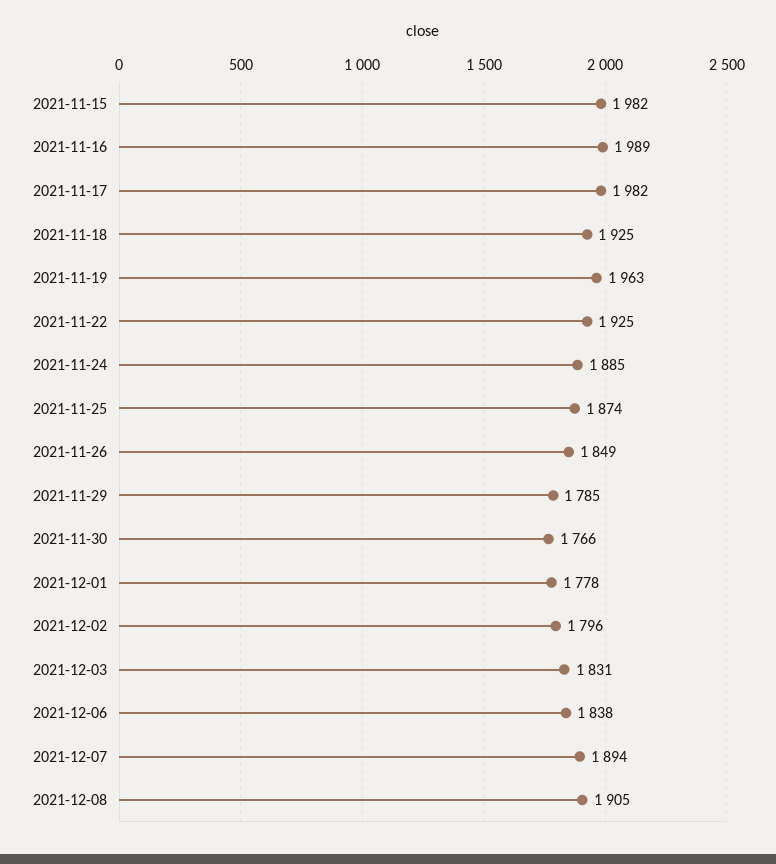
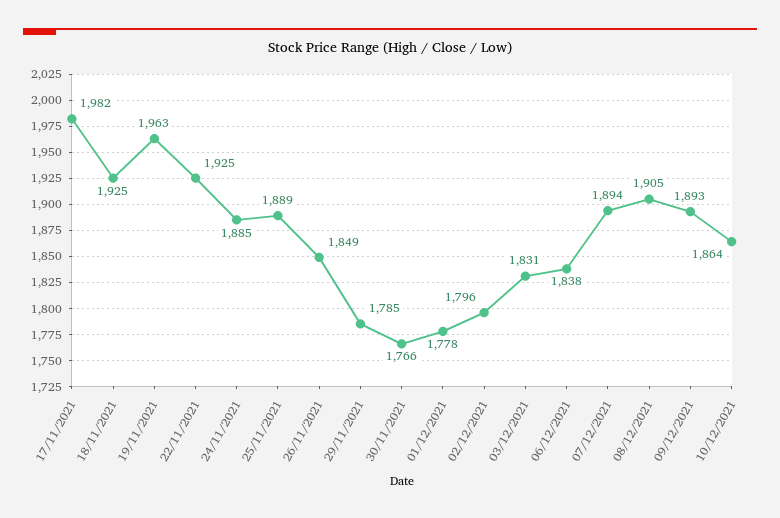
2021-11-15: 1982 -> none
2021-11-16: 1989 -> none
2021-11-25: 1874 -> 1889
09/12/2021: none -> 1893
10/12/2021: none -> 1864

